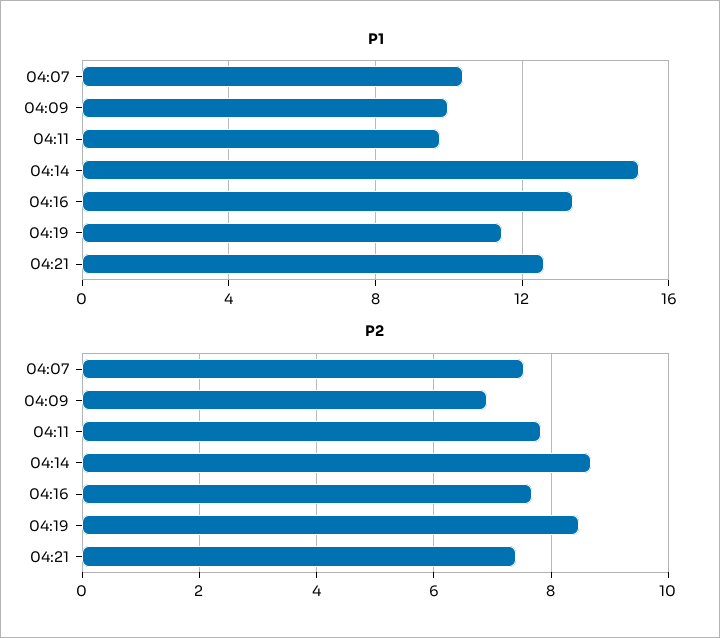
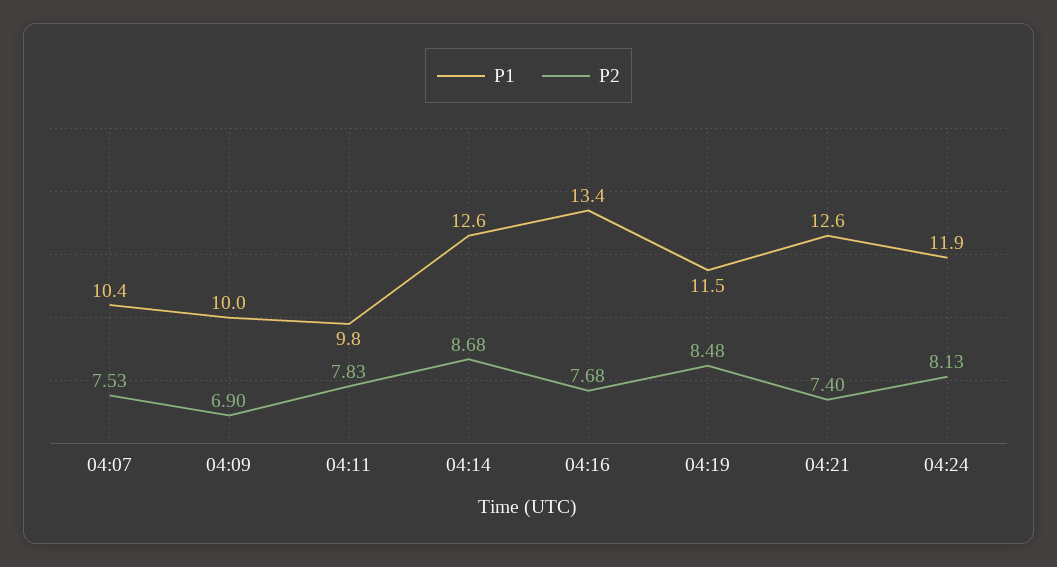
P1, 04:14: 15 -> 12.6
P1, 04:24: none -> 11.9
P2, 04:24: none -> 8.13

